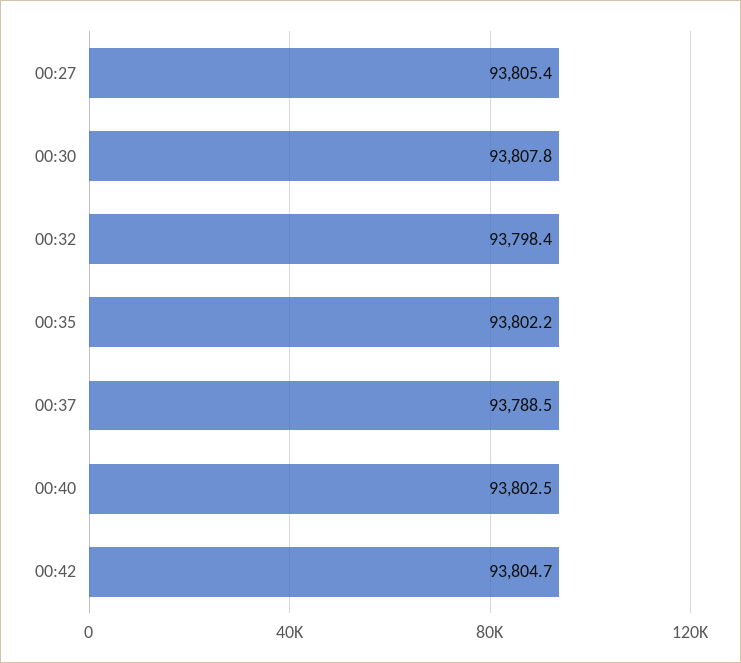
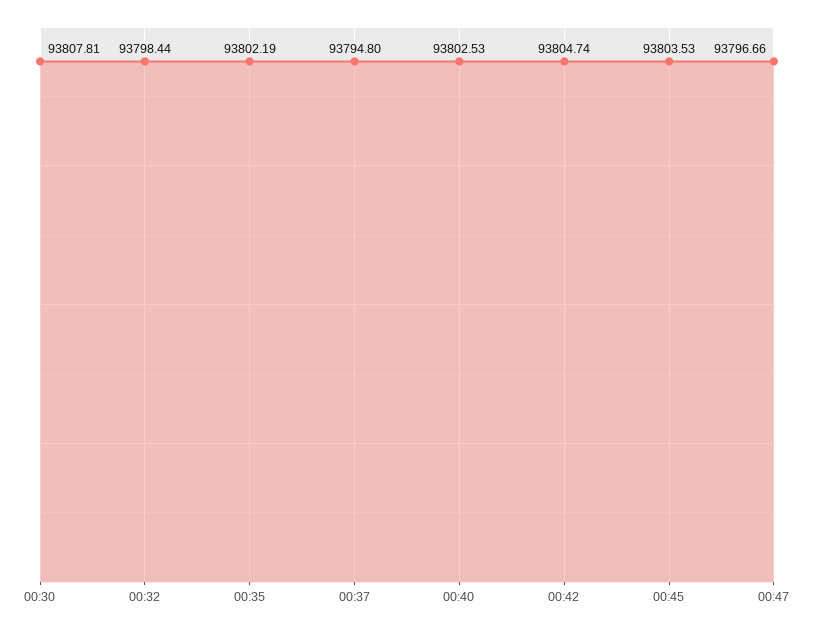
00:27: 93805.4 -> none
00:37: 93788.5 -> 93794.8
00:45: none -> 93803.53
00:47: none -> 93796.66

